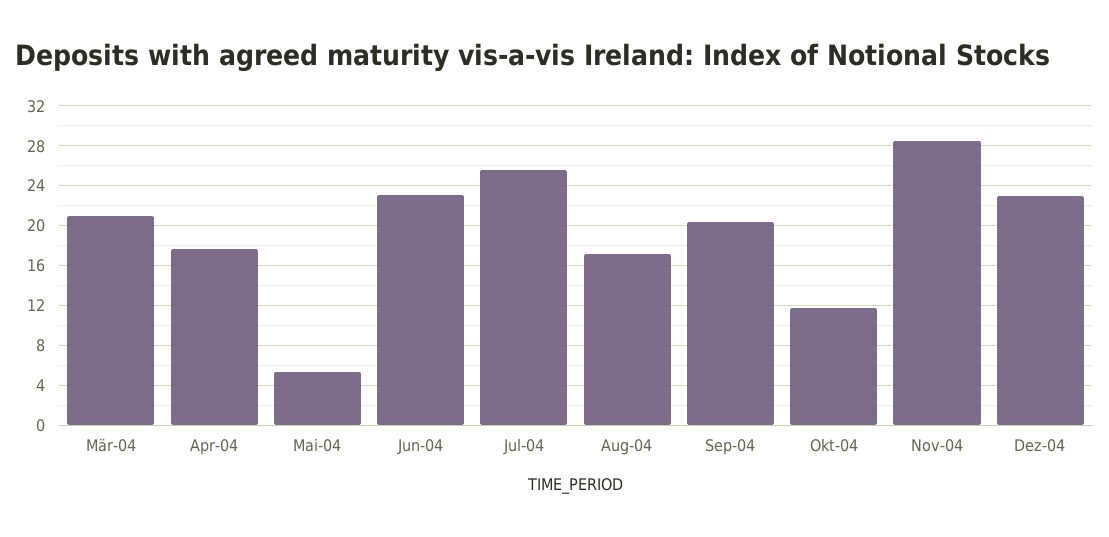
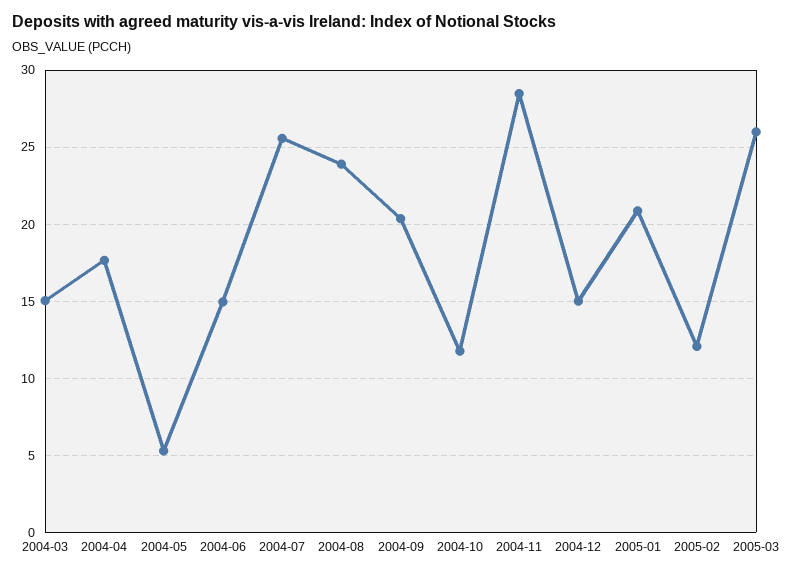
Mär-04: 21 -> 15
Jun-04: 23 -> 15
Aug-04: 17 -> 24
Dez-04: 23 -> 15
2005-01: none -> 21
2005-02: none -> 12
2005-03: none -> 26

